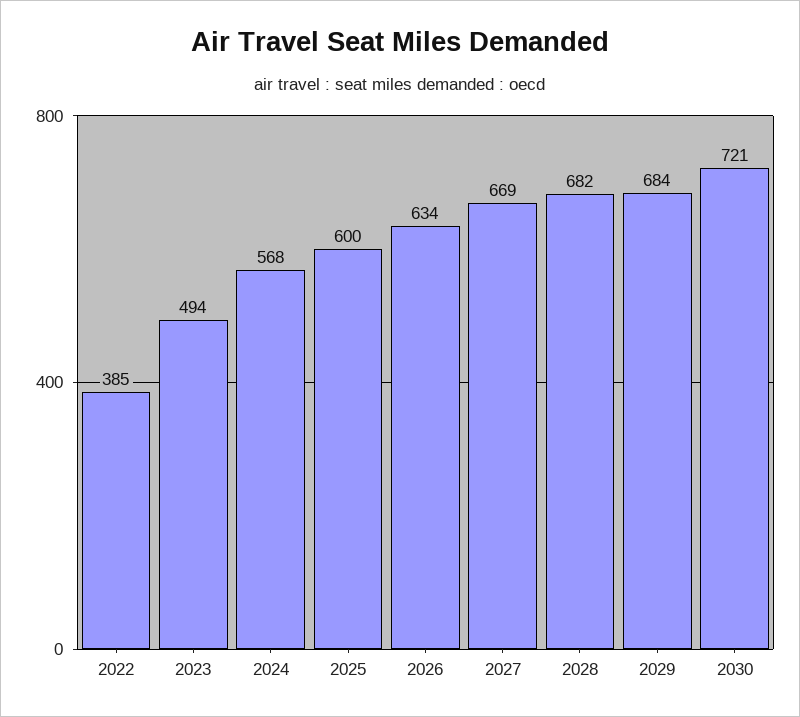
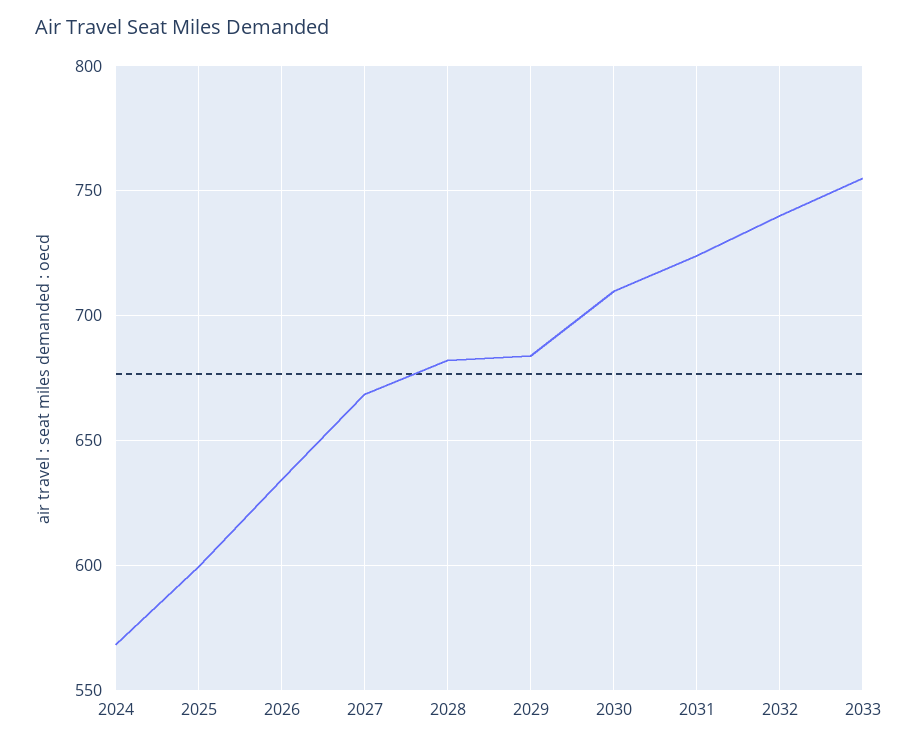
2022: 385 -> none
2023: 494 -> none
2030: 721 -> 710
2031: none -> 725
2032: none -> 740
2033: none -> 755

